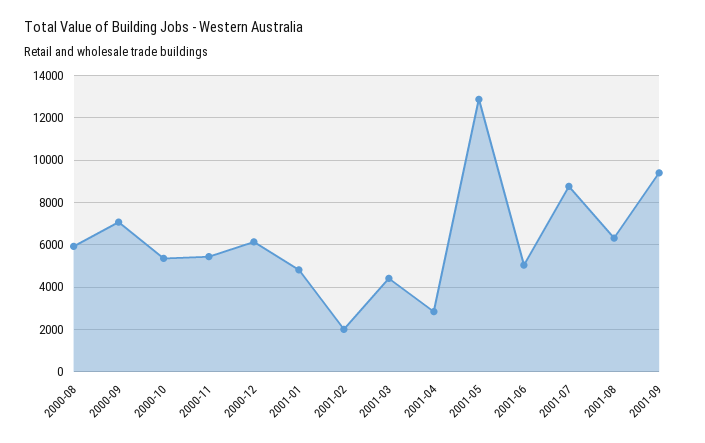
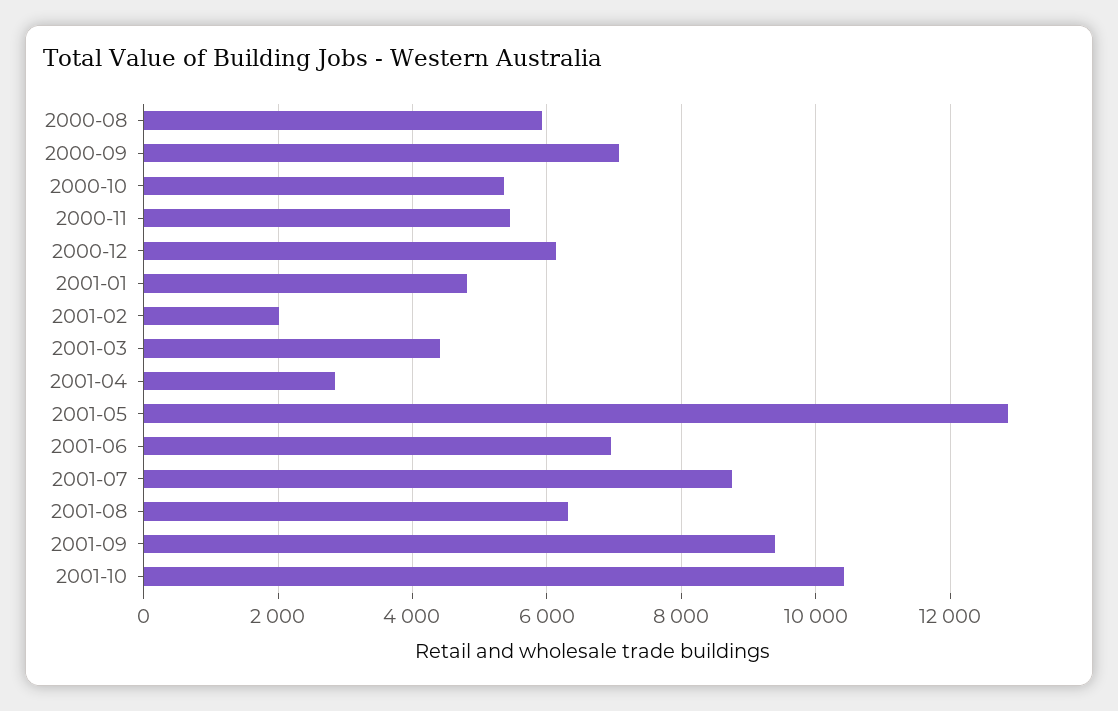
2001-06: 5000 -> 7000
2001-10: none -> 10400

